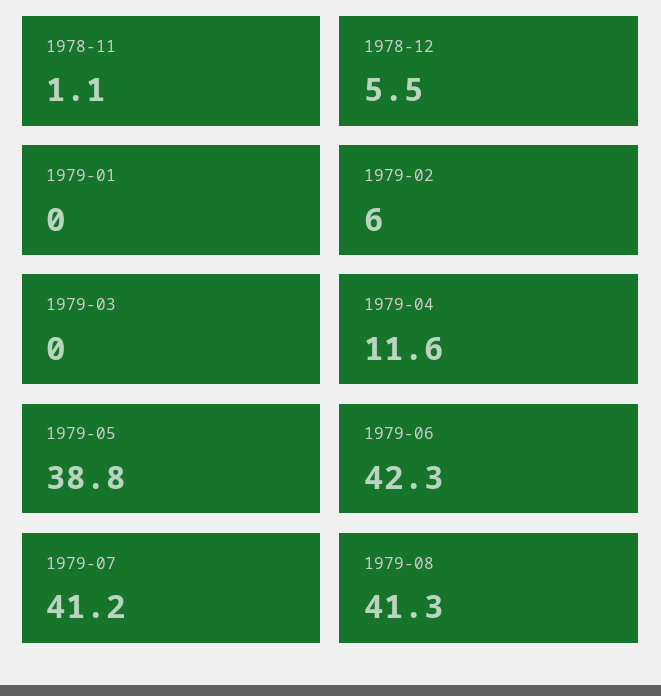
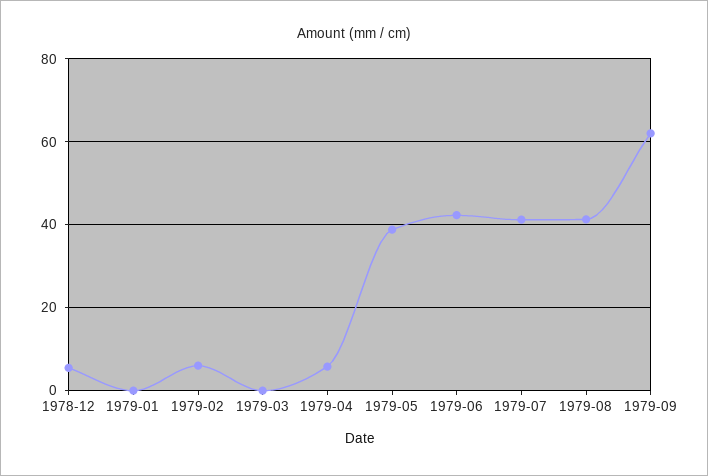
1978-11: 1.1 -> none
1979-04: 11.6 -> 6
1979-09: none -> 62

